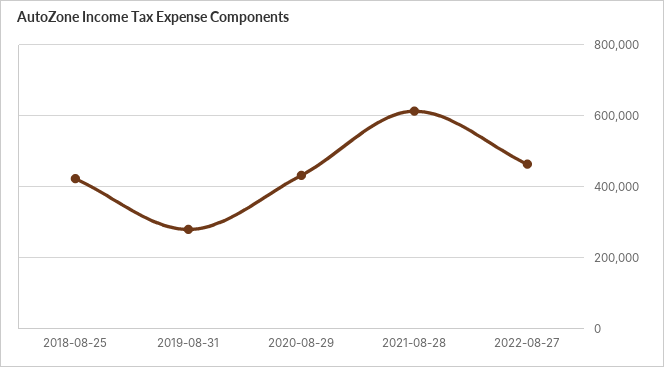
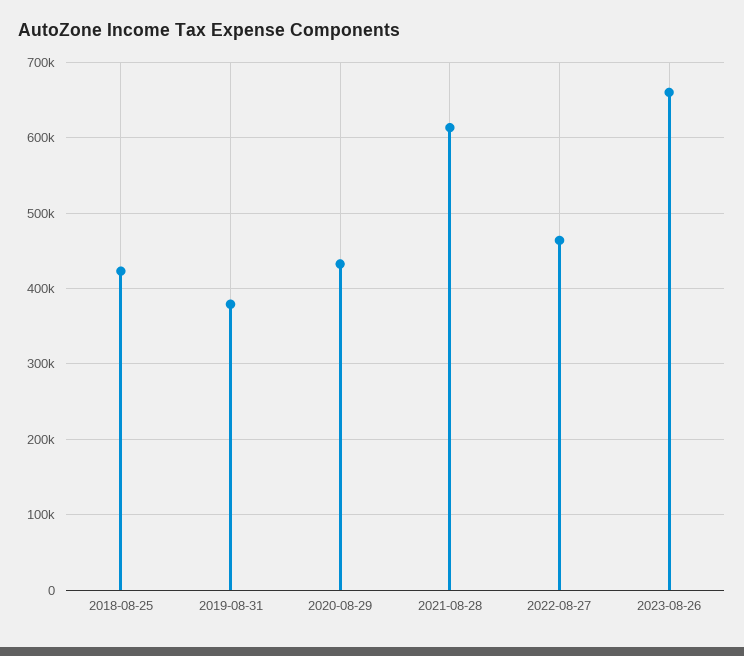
2019-08-31: 280000 -> 380000
2023-08-26: none -> 660000

